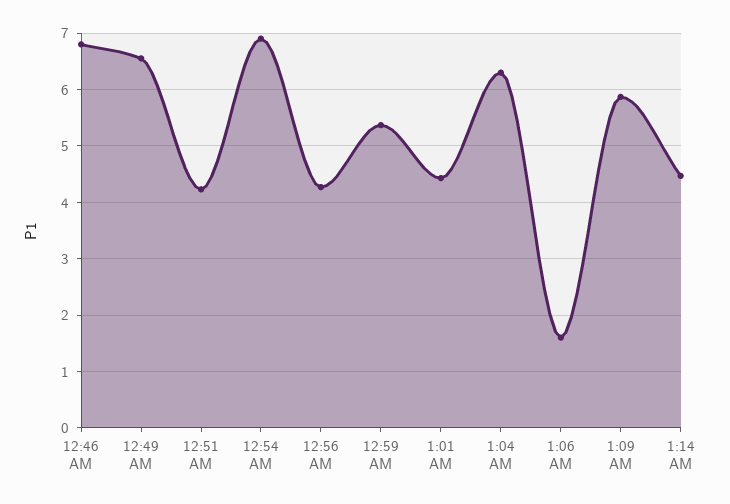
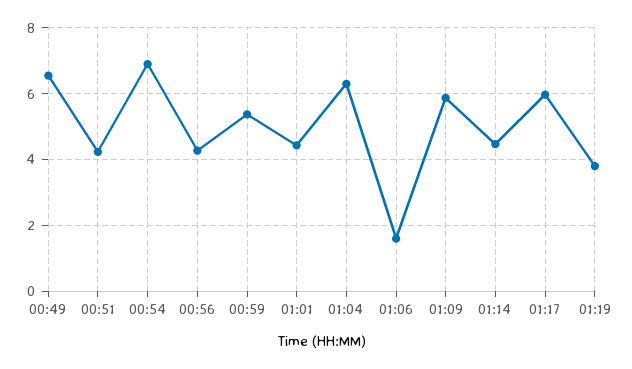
12:46 AM: 6.8 -> none
01:17: none -> 6
01:19: none -> 3.8

